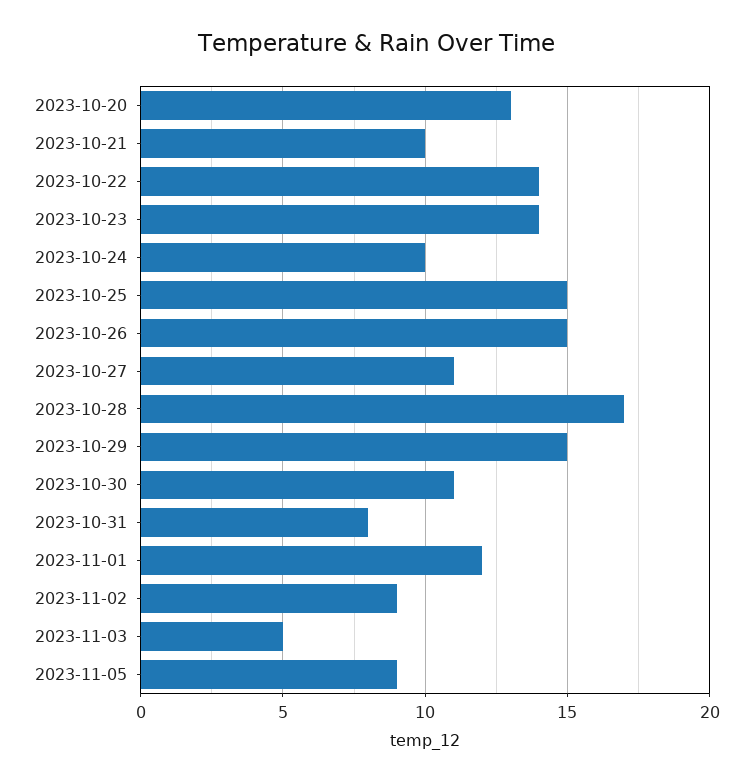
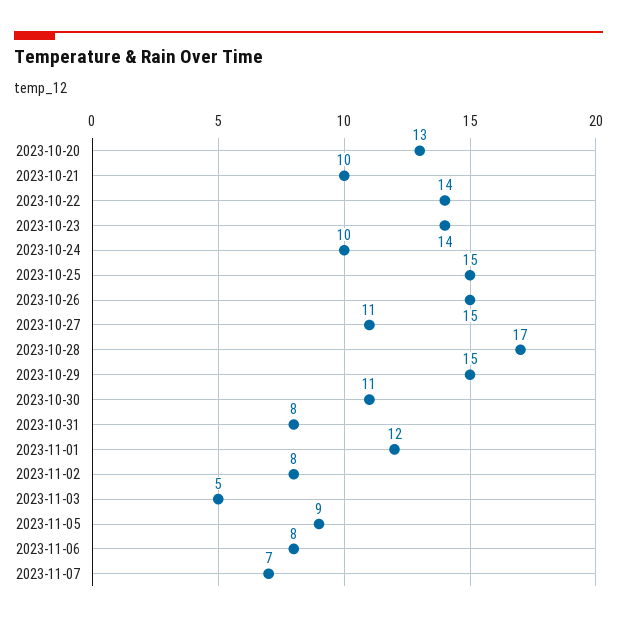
2023-11-02: 9 -> 8
2023-11-06: none -> 8
2023-11-07: none -> 7

